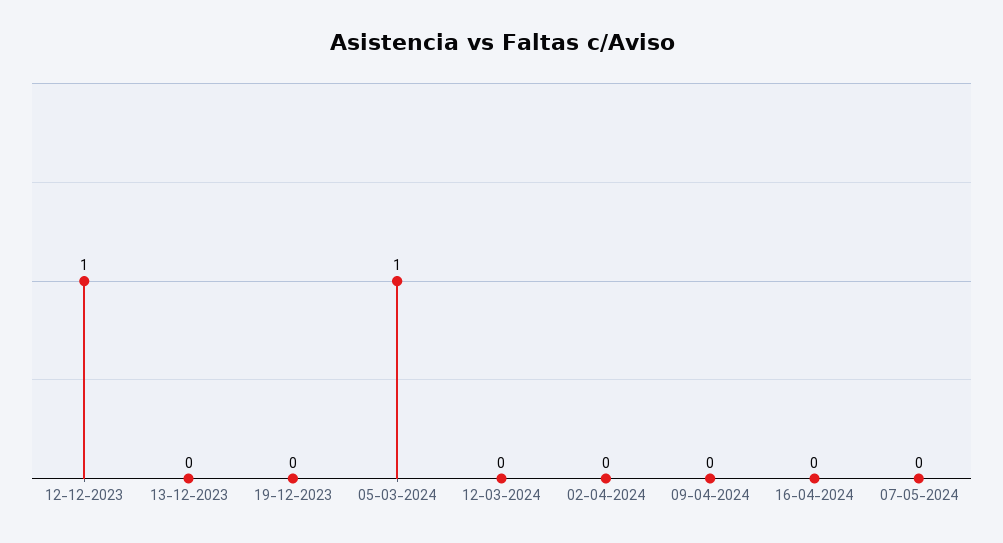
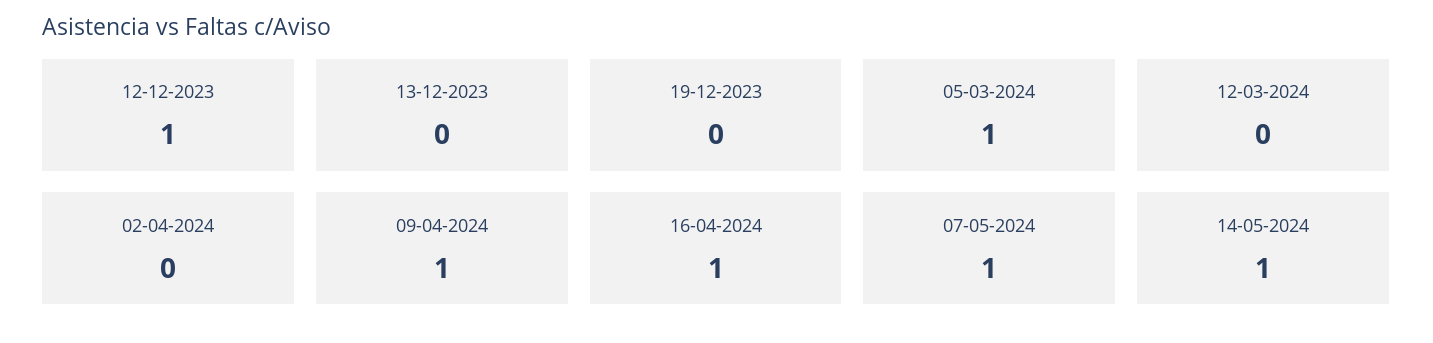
09-04-2024: 0 -> 1
16-04-2024: 0 -> 1
07-05-2024: 0 -> 1
14-05-2024: none -> 1

